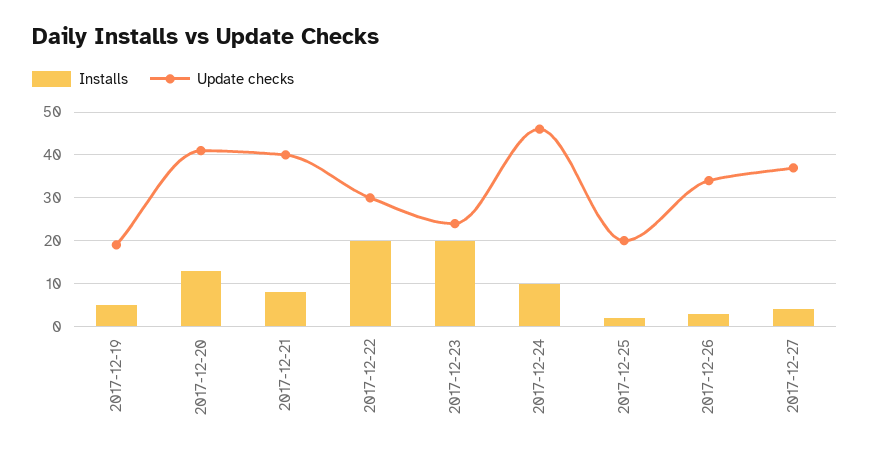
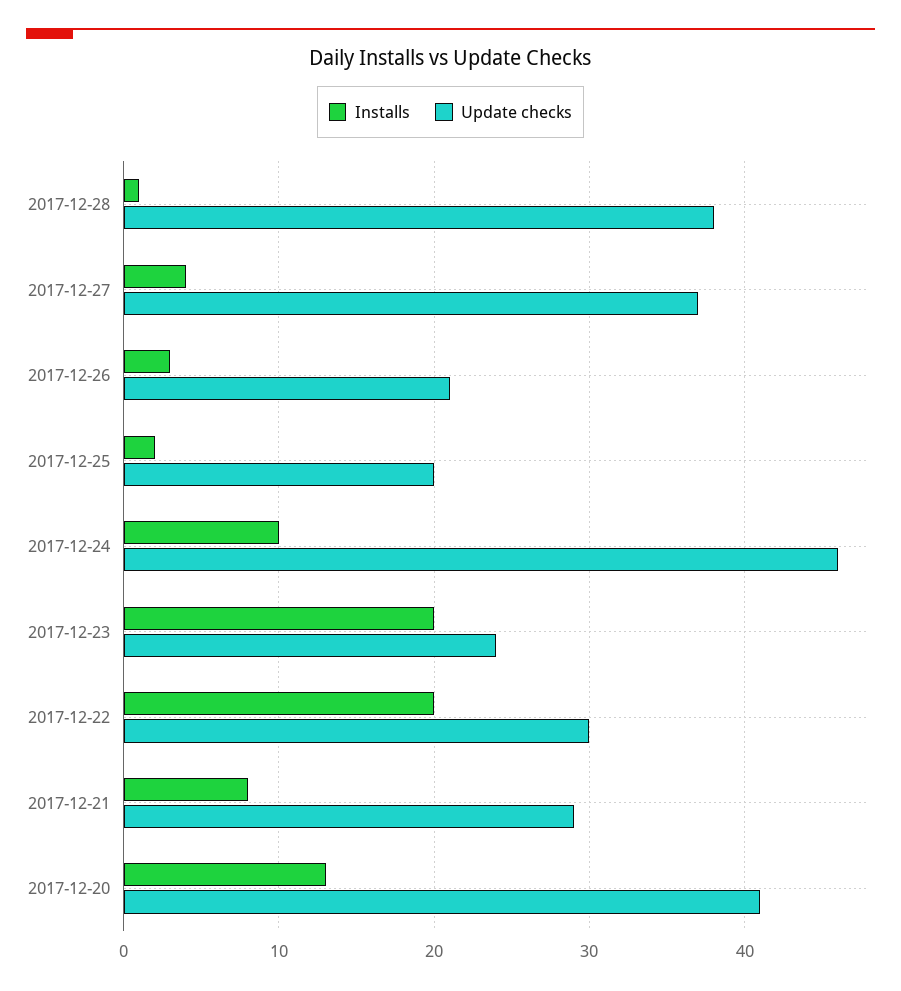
Installs, 2017-12-19: 5 -> none
Update checks, 2017-12-19: 20 -> none
Update checks, 2017-12-21: 40 -> 29
Update checks, 2017-12-26: 35 -> 21
Installs, 2017-12-28: none -> 1
Update checks, 2017-12-28: none -> 38

